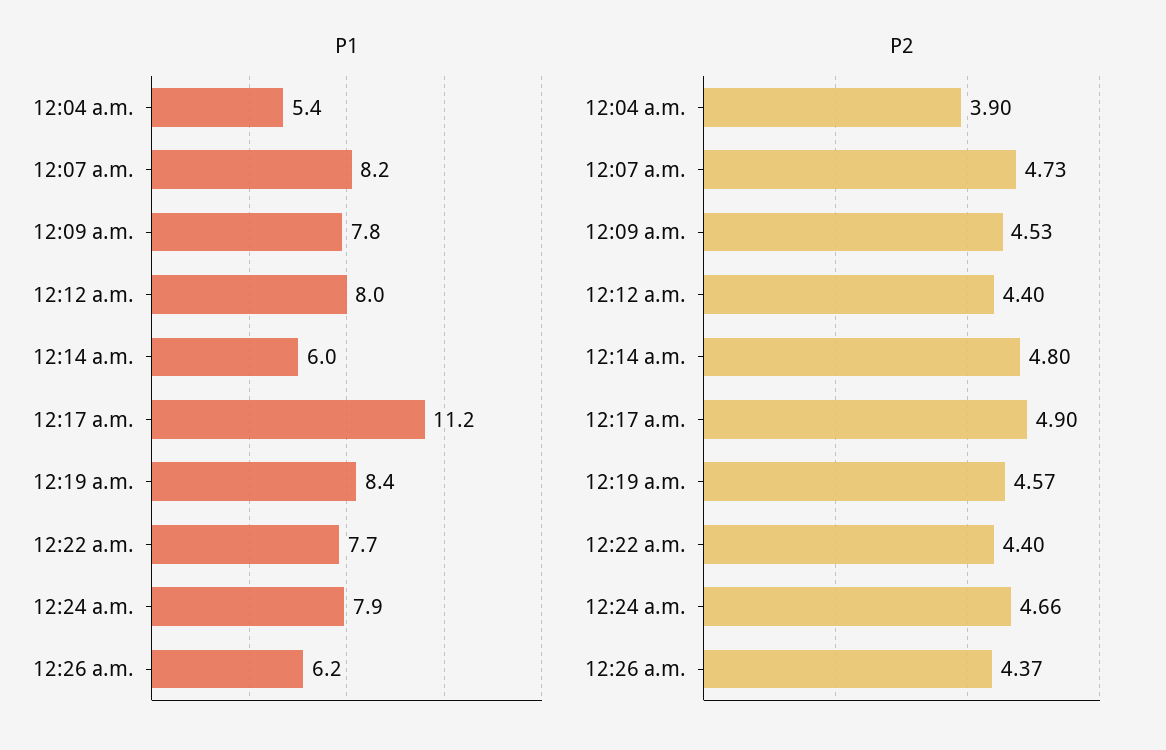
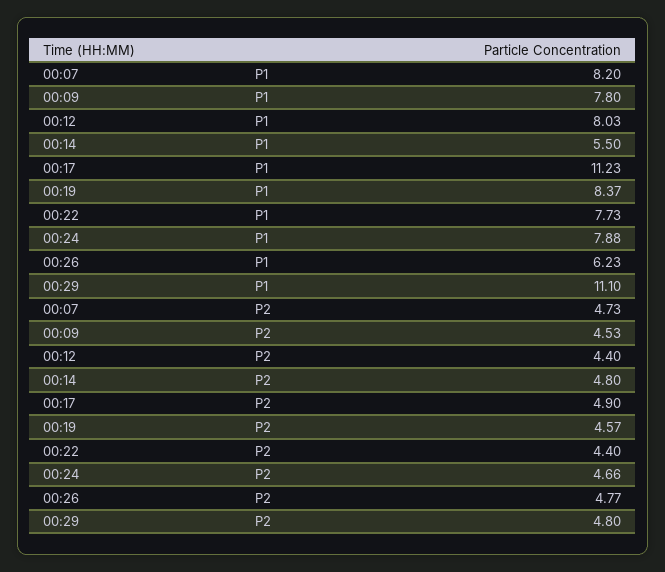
P1, 12:04 a.m.: 5.4 -> none
P1, 12:14 a.m.: 6 -> 5.5
P2, 12:04 a.m.: 3.9 -> none
P2, 12:26 a.m.: 4.37 -> 4.77
P1, 00:29: none -> 11.1
P2, 00:29: none -> 4.8

